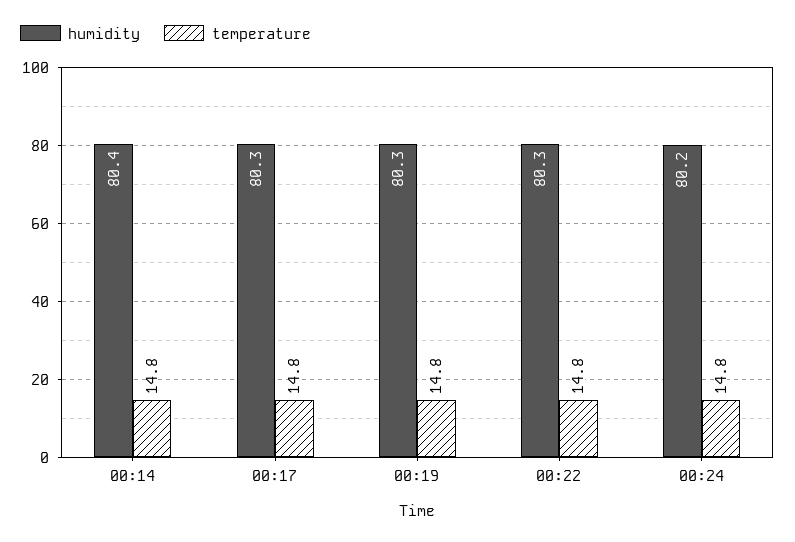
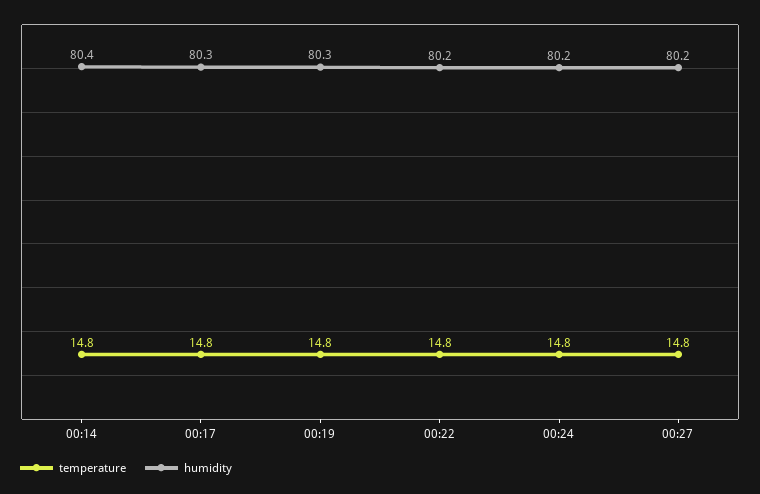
humidity, 00:22: 80.3 -> 80.2
temperature, 00:27: none -> 14.8
humidity, 00:27: none -> 80.2

